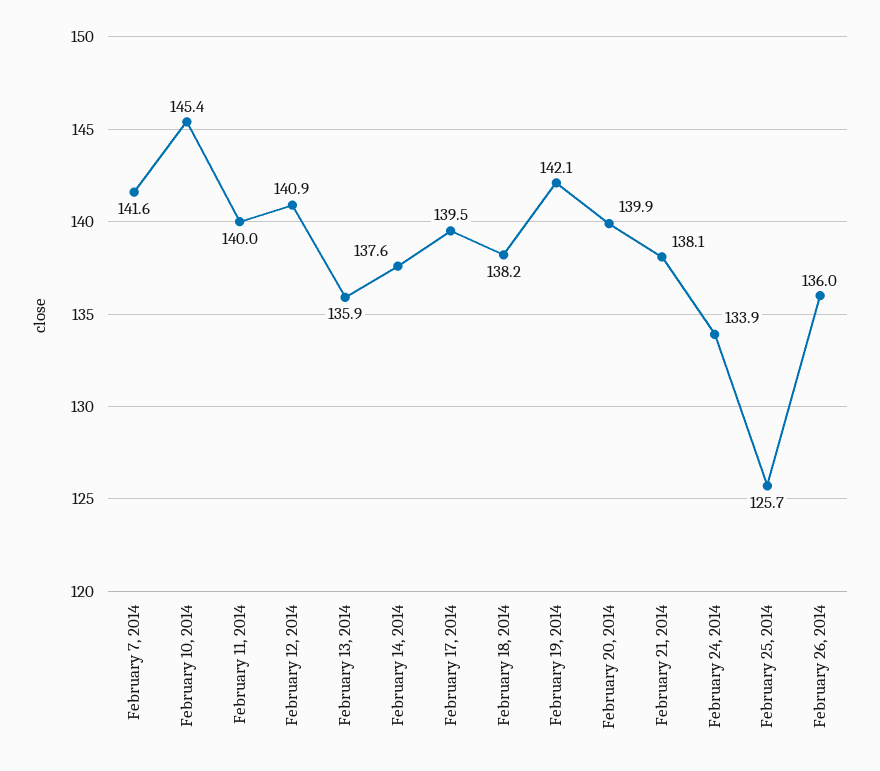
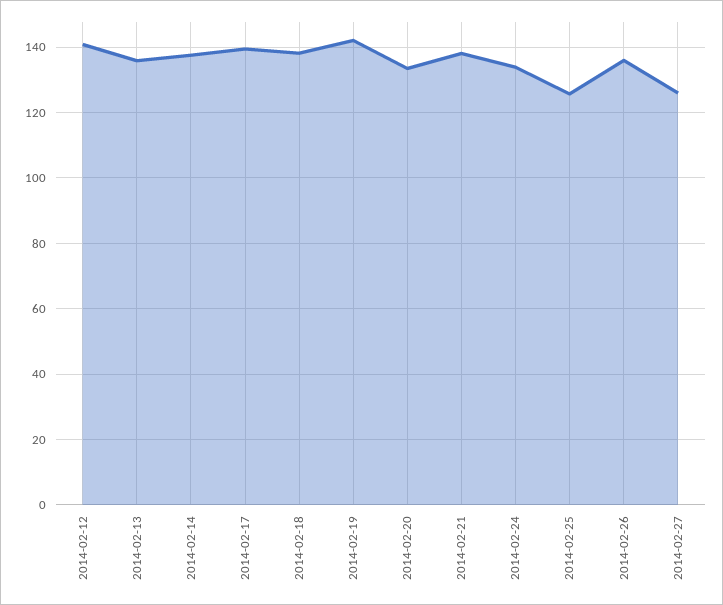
February 7, 2014: 141.6 -> none
February 10, 2014: 145.4 -> none
February 11, 2014: 140 -> none
February 20, 2014: 139.9 -> 134
2014-02-27: none -> 126

